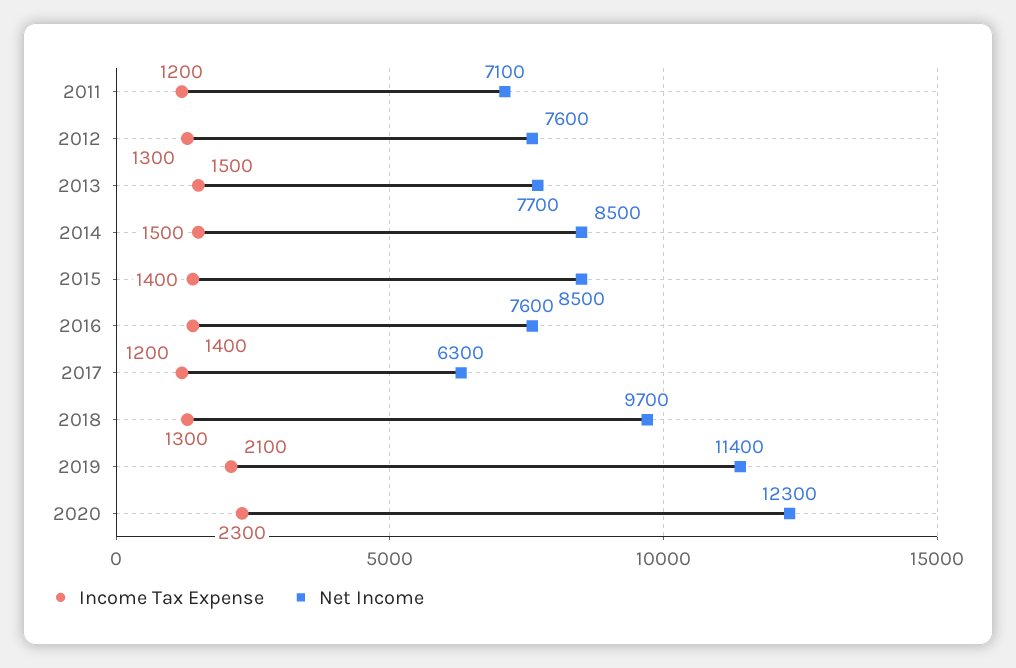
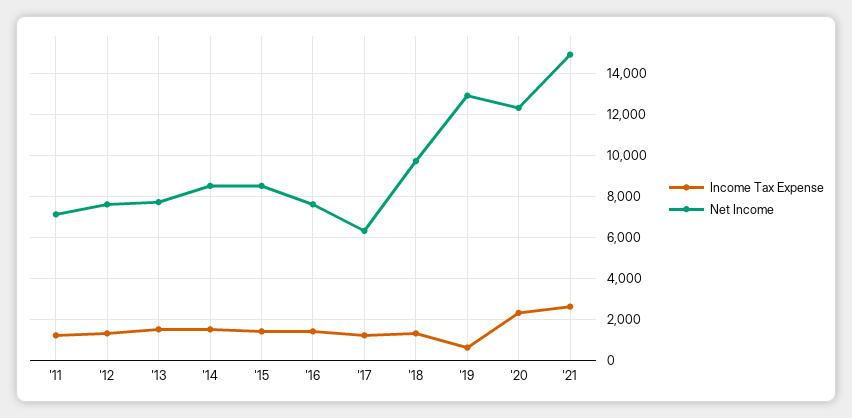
Income Tax Expense, 2019: 2100 -> 500
Net Income, 2019: 11400 -> 13000
Income Tax Expense, '21: none -> 2500
Net Income, '21: none -> 15000

